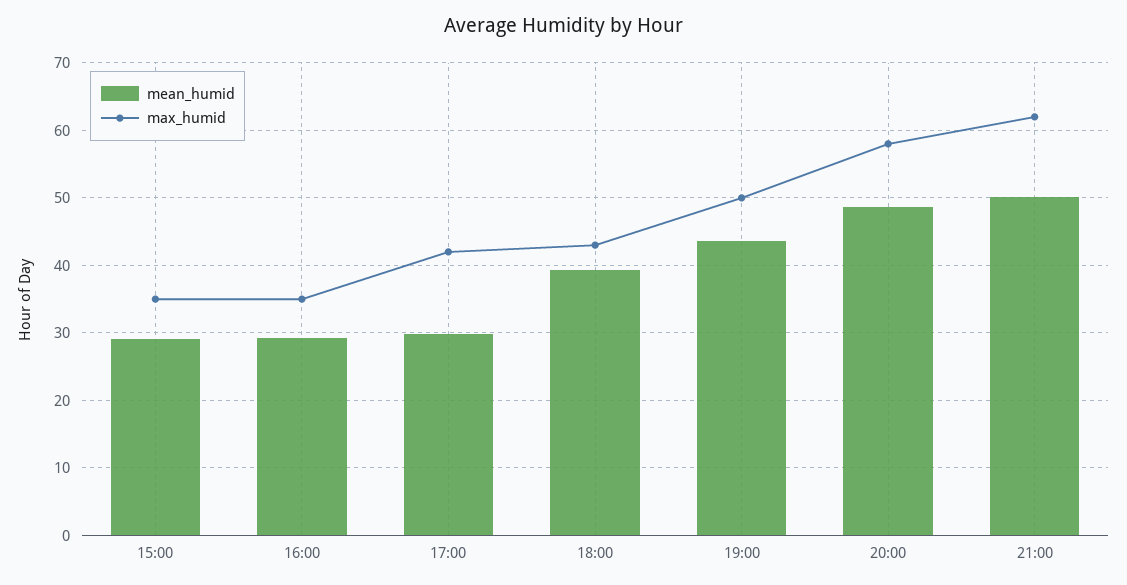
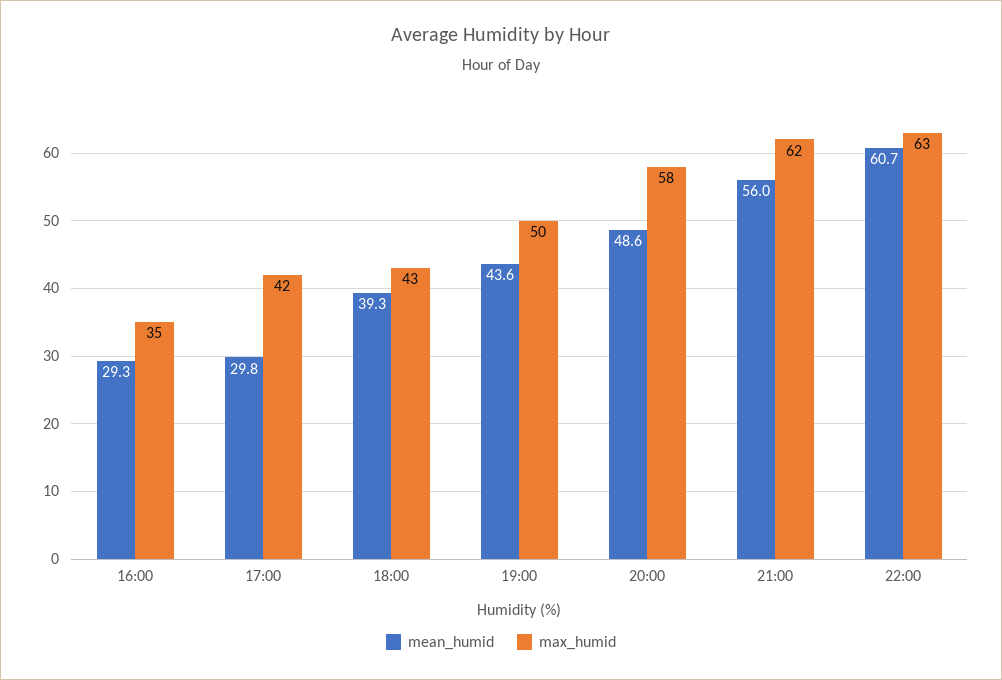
mean_humid, 15:00: 29 -> none
max_humid, 15:00: 35 -> none
mean_humid, 21:00: 50 -> 56
mean_humid, 22:00: none -> 60.7
max_humid, 22:00: none -> 63

